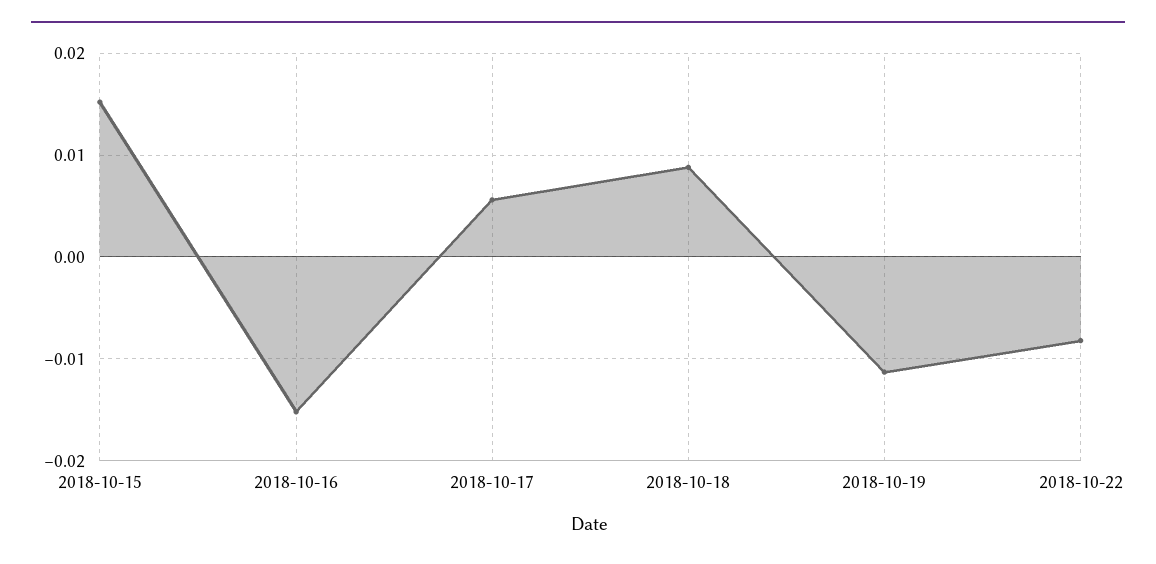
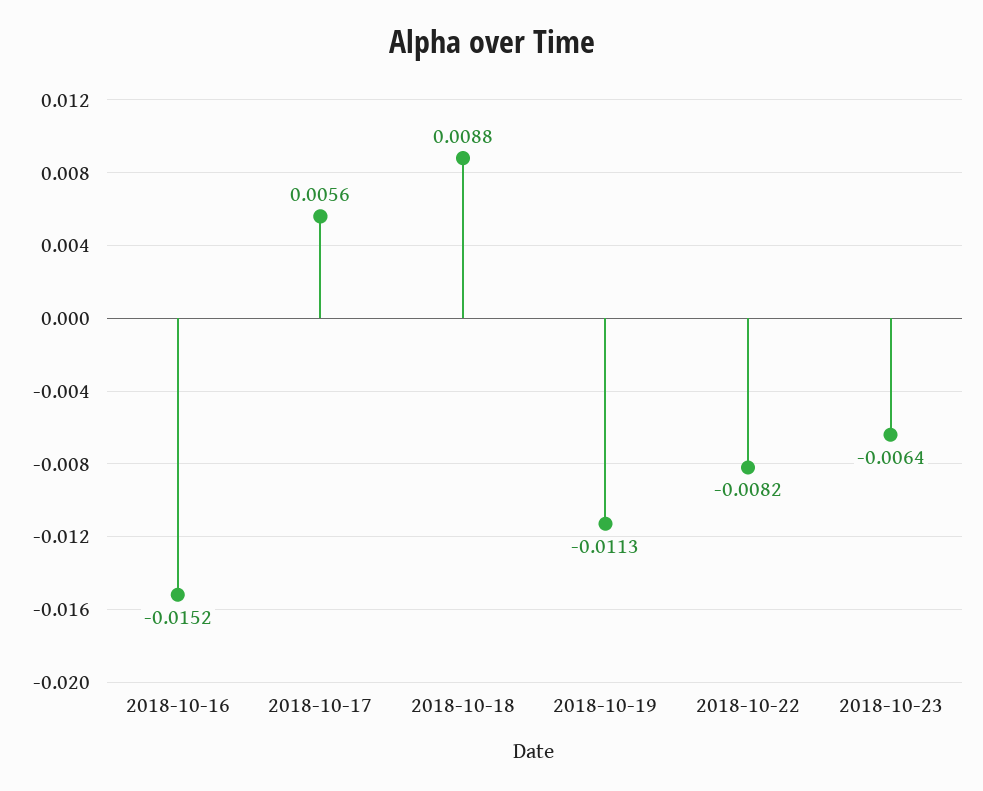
2018-10-15: 0.015 -> none
2018-10-23: none -> -0.0064

